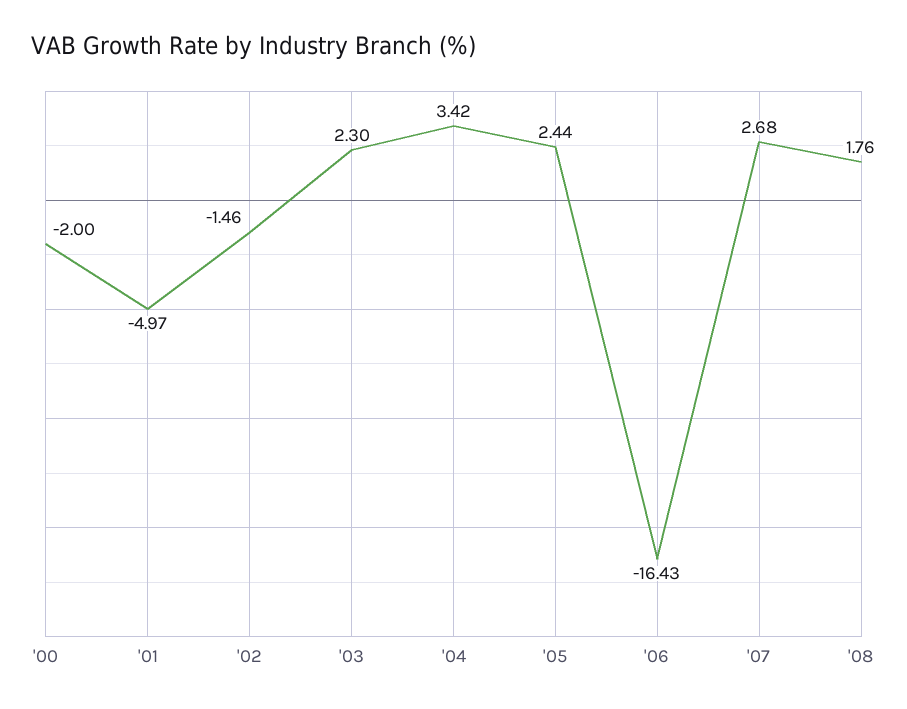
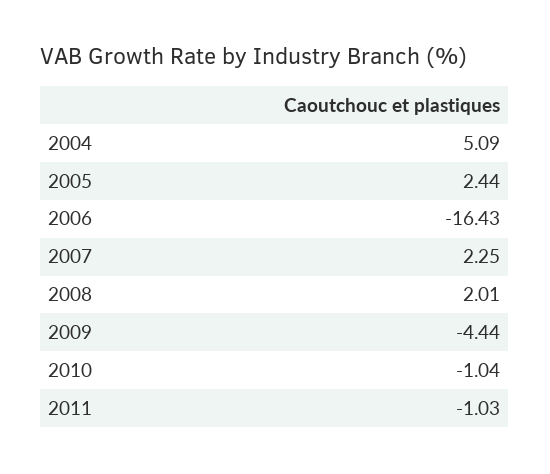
'00: -2 -> none
'01: -4.97 -> none
'02: -1.46 -> none
'03: 2.3 -> none
'04: 3.42 -> 5.09
'07: 2.68 -> 2.25
'08: 1.76 -> 2.01
2009: none -> -4.44
2010: none -> -1.04
2011: none -> -1.03

